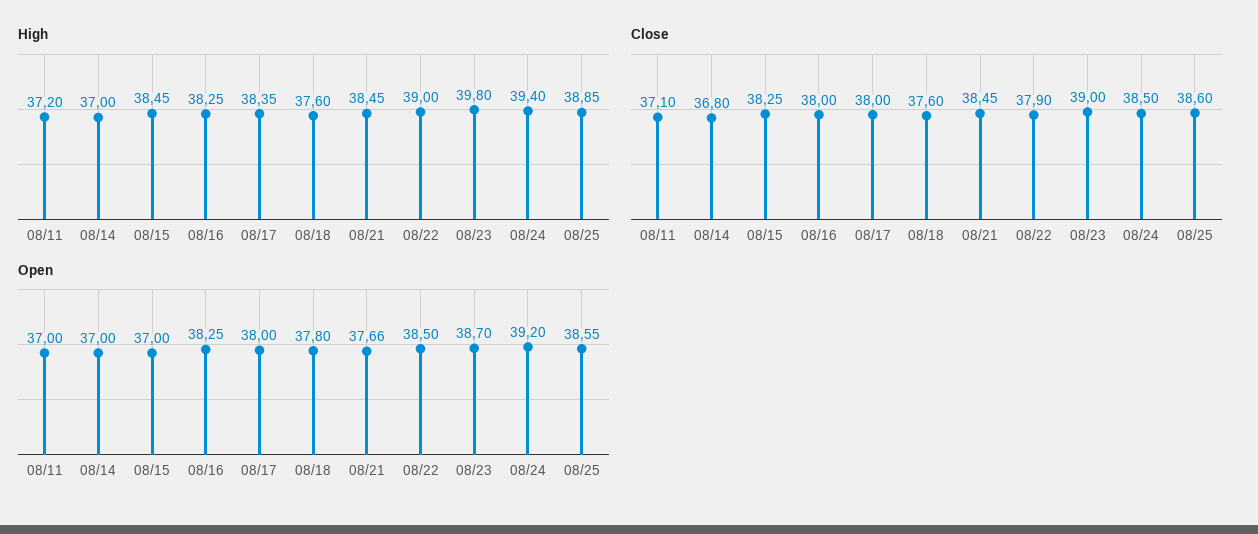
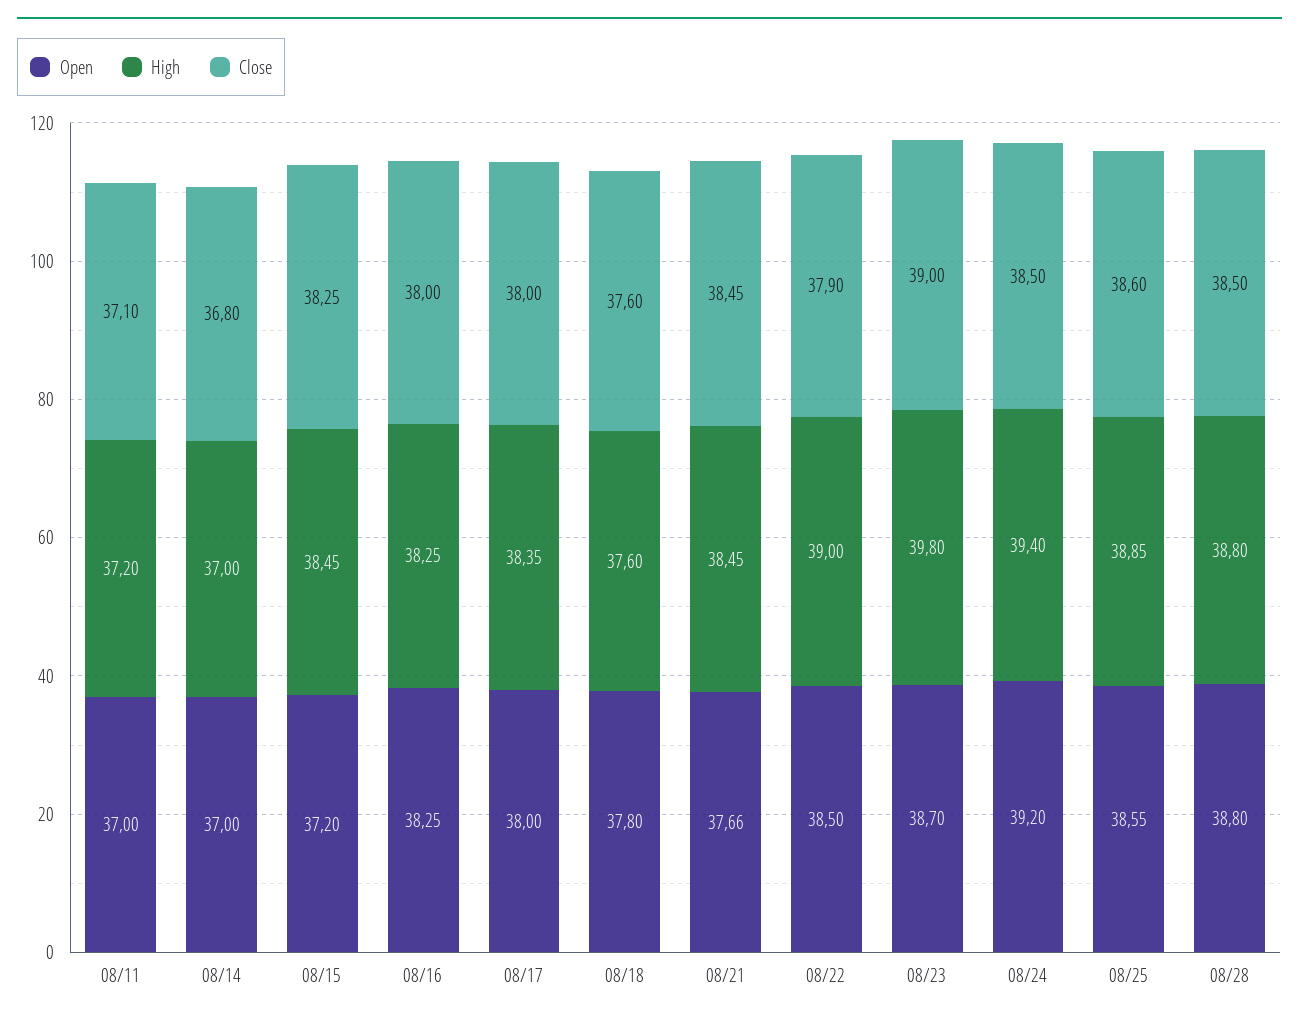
Open, 08/15: 37 -> 37.2
Open, 08/28: none -> 38.8
High, 08/28: none -> 38.8
Close, 08/28: none -> 38.5

